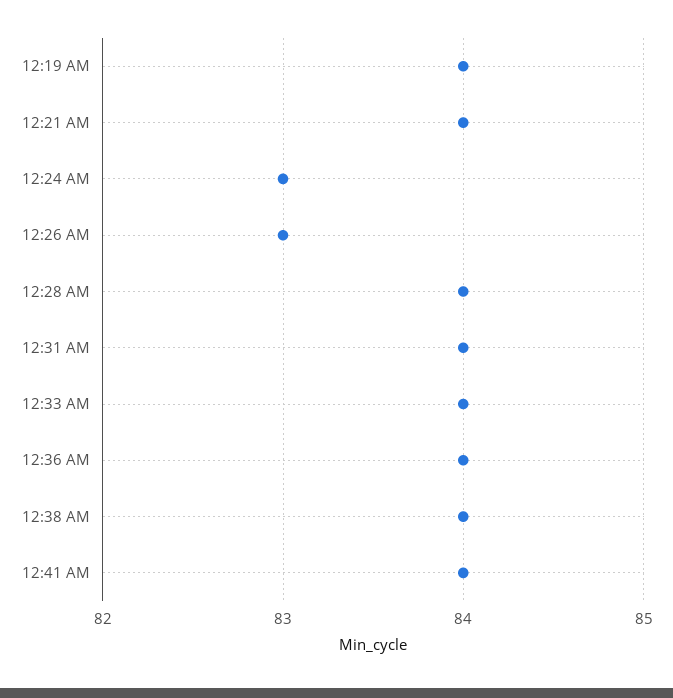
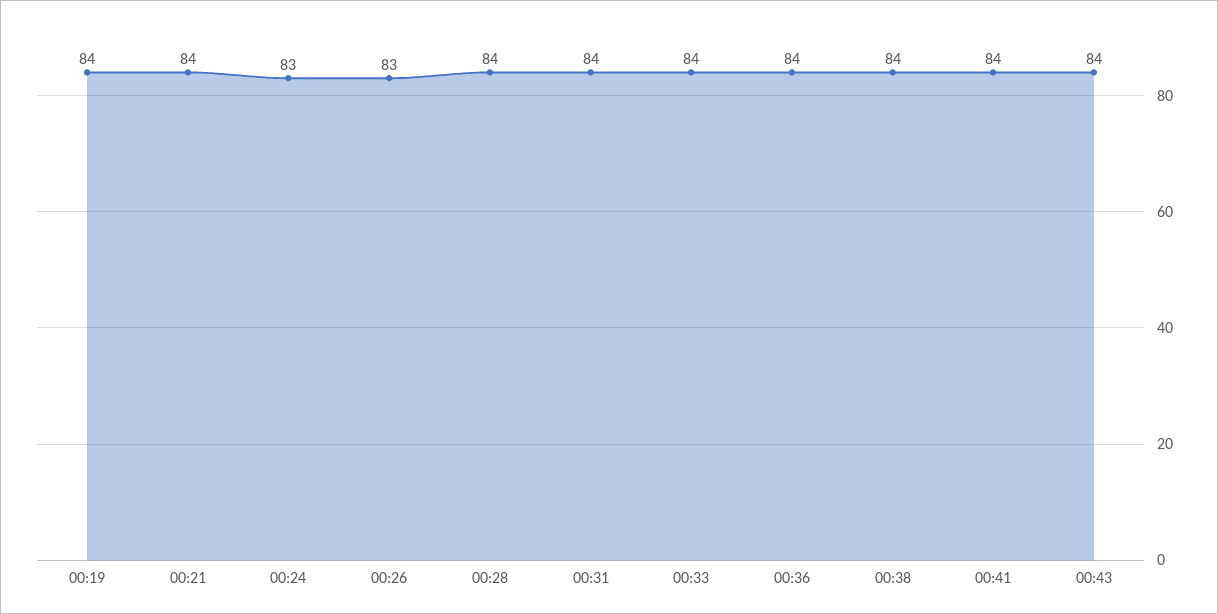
00:43: none -> 84

